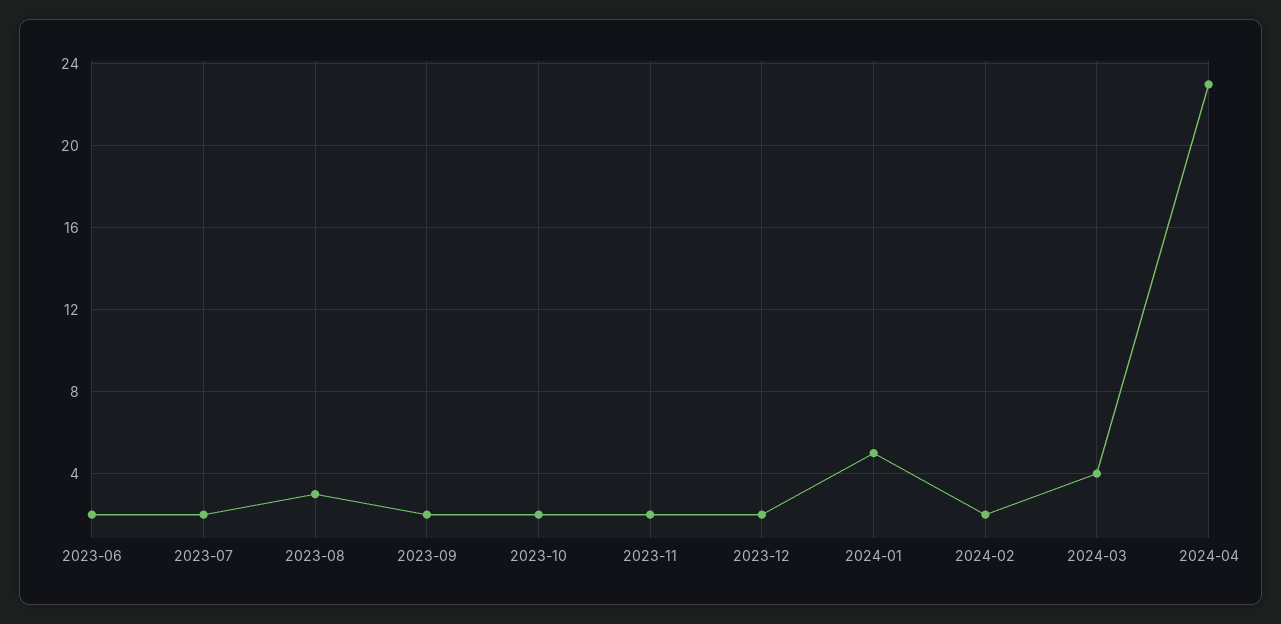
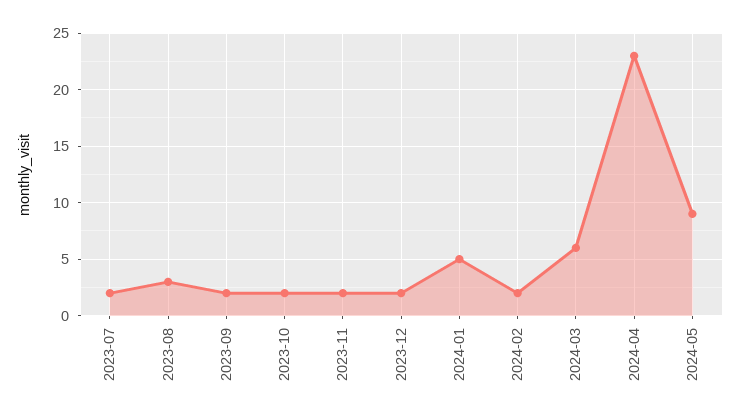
2023-06: 2 -> none
2024-03: 4 -> 6
2024-05: none -> 9

